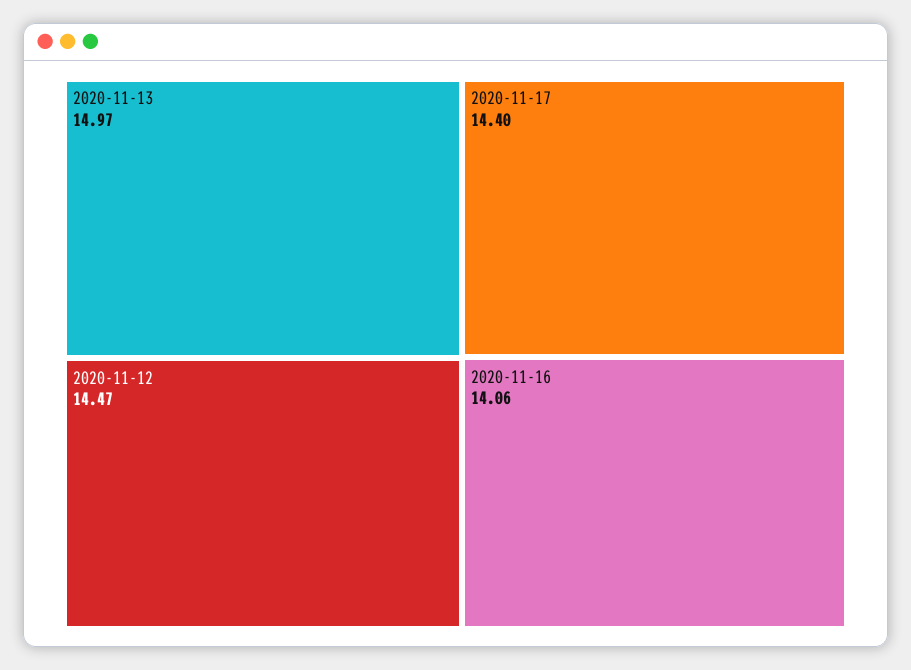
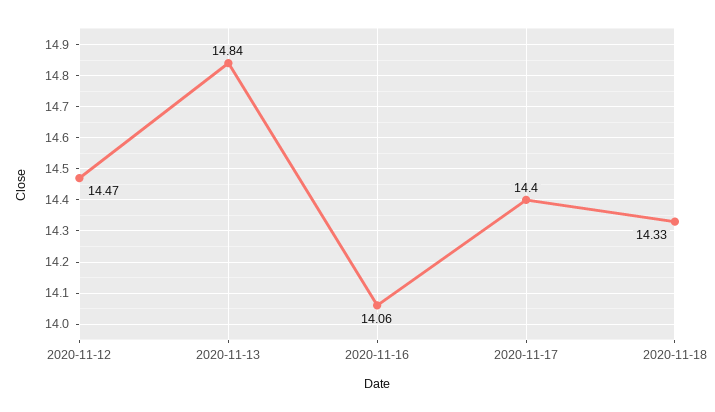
2020-11-13: 14.97 -> 14.84
2020-11-18: none -> 14.33

